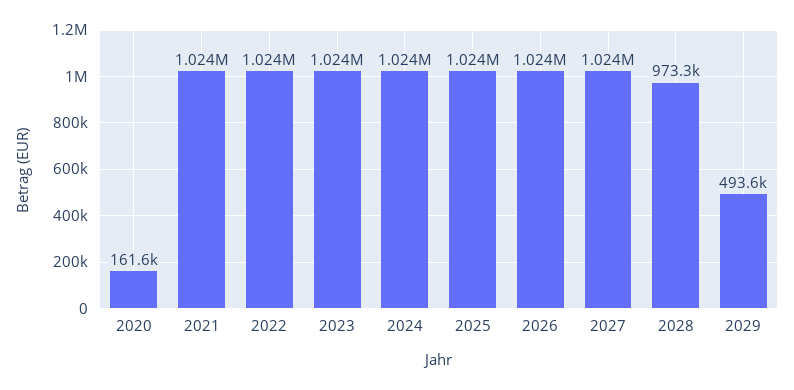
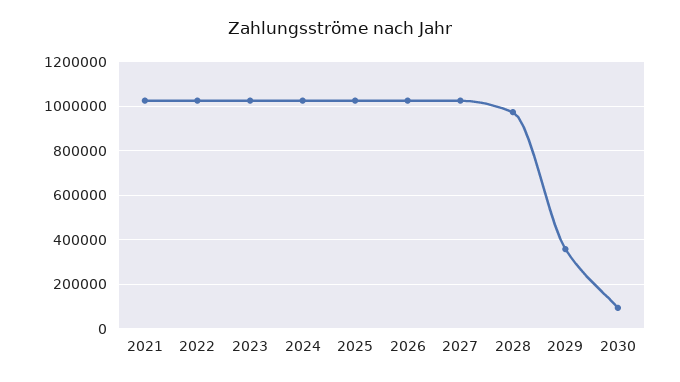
2020: 161600 -> none
2029: 493600 -> 350000
2030: none -> 100000

